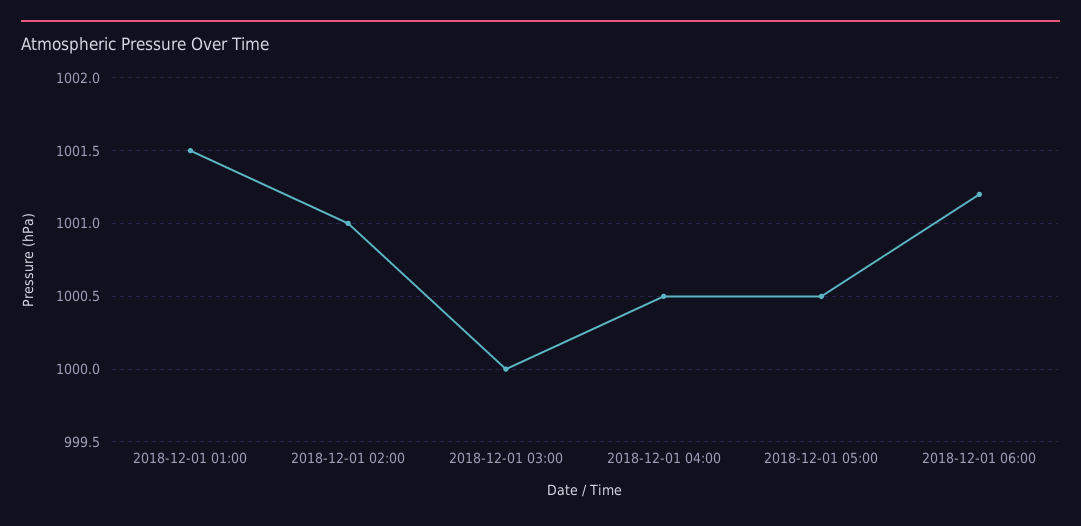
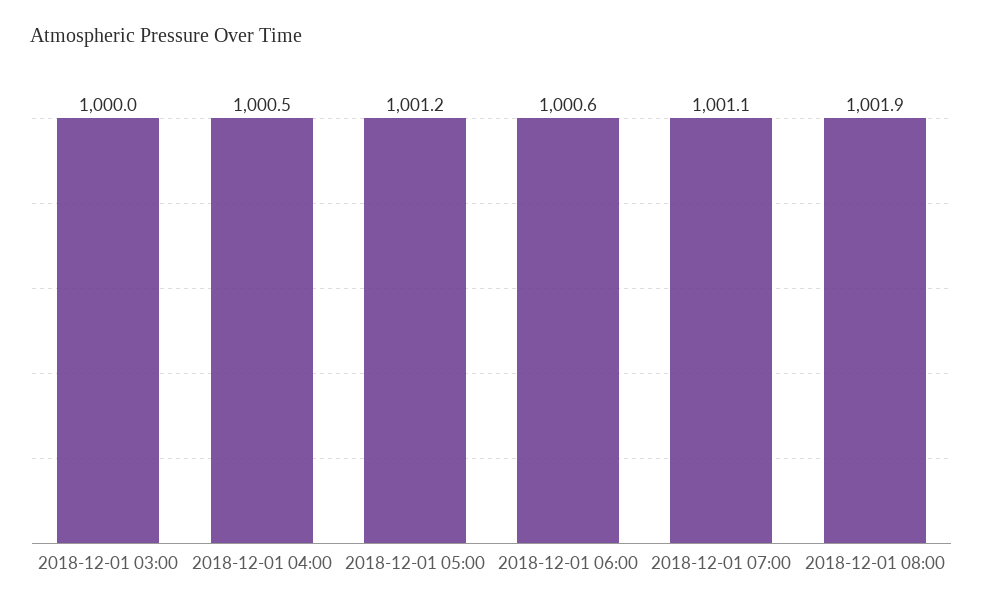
2018-12-01 01:00: 1001.5 -> none
2018-12-01 02:00: 1001 -> none
2018-12-01 05:00: 1000.5 -> 1001.2
2018-12-01 06:00: 1001.2 -> 1000.6
2018-12-01 07:00: none -> 1001.1
2018-12-01 08:00: none -> 1001.9

